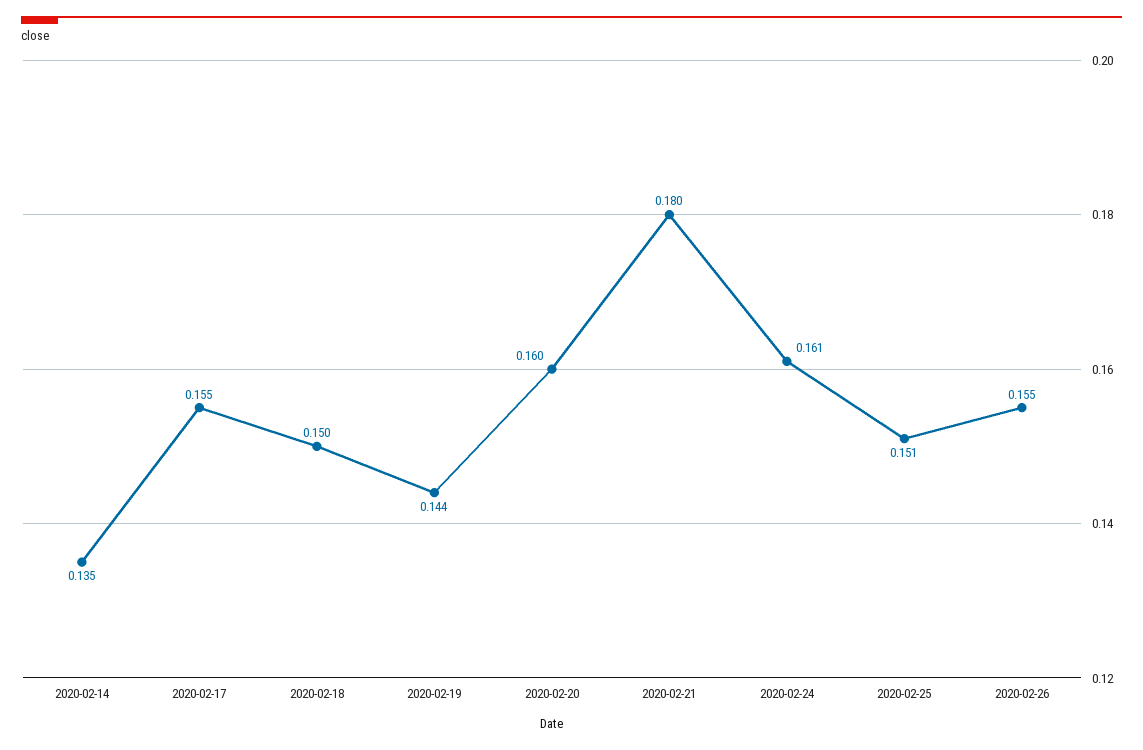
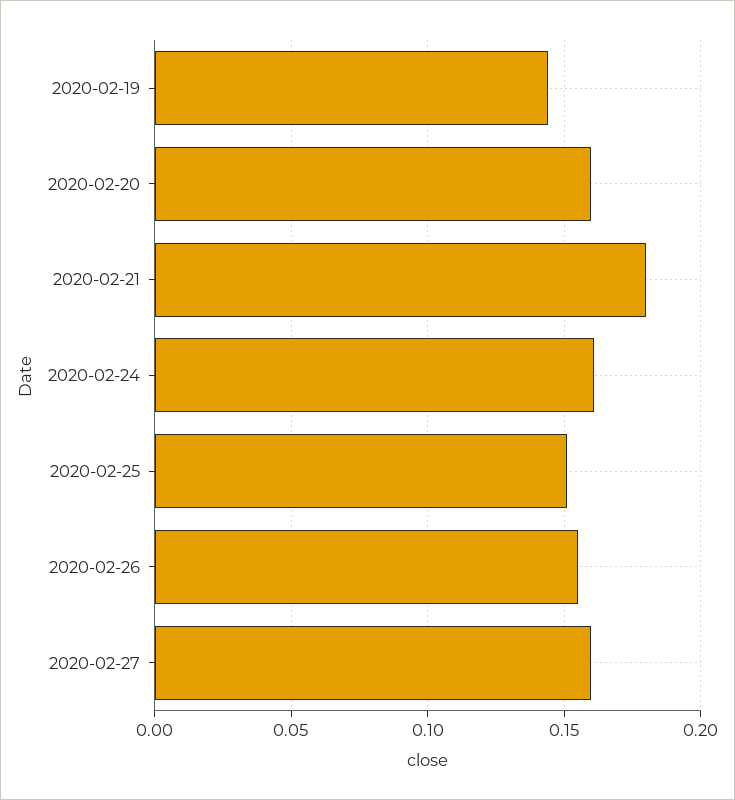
2020-02-14: 0.135 -> none
2020-02-17: 0.155 -> none
2020-02-18: 0.15 -> none
2020-02-27: none -> 0.16

